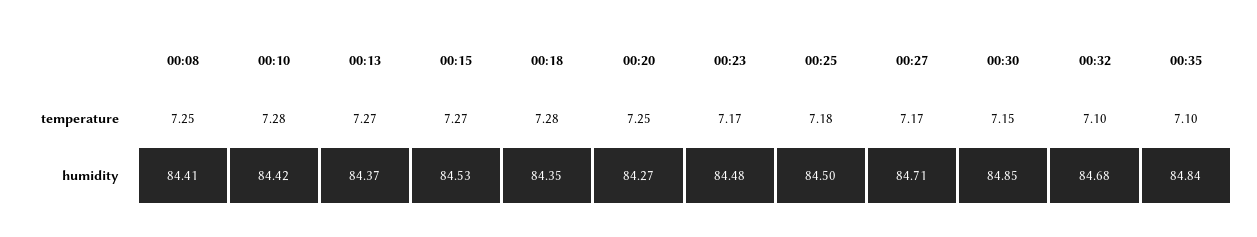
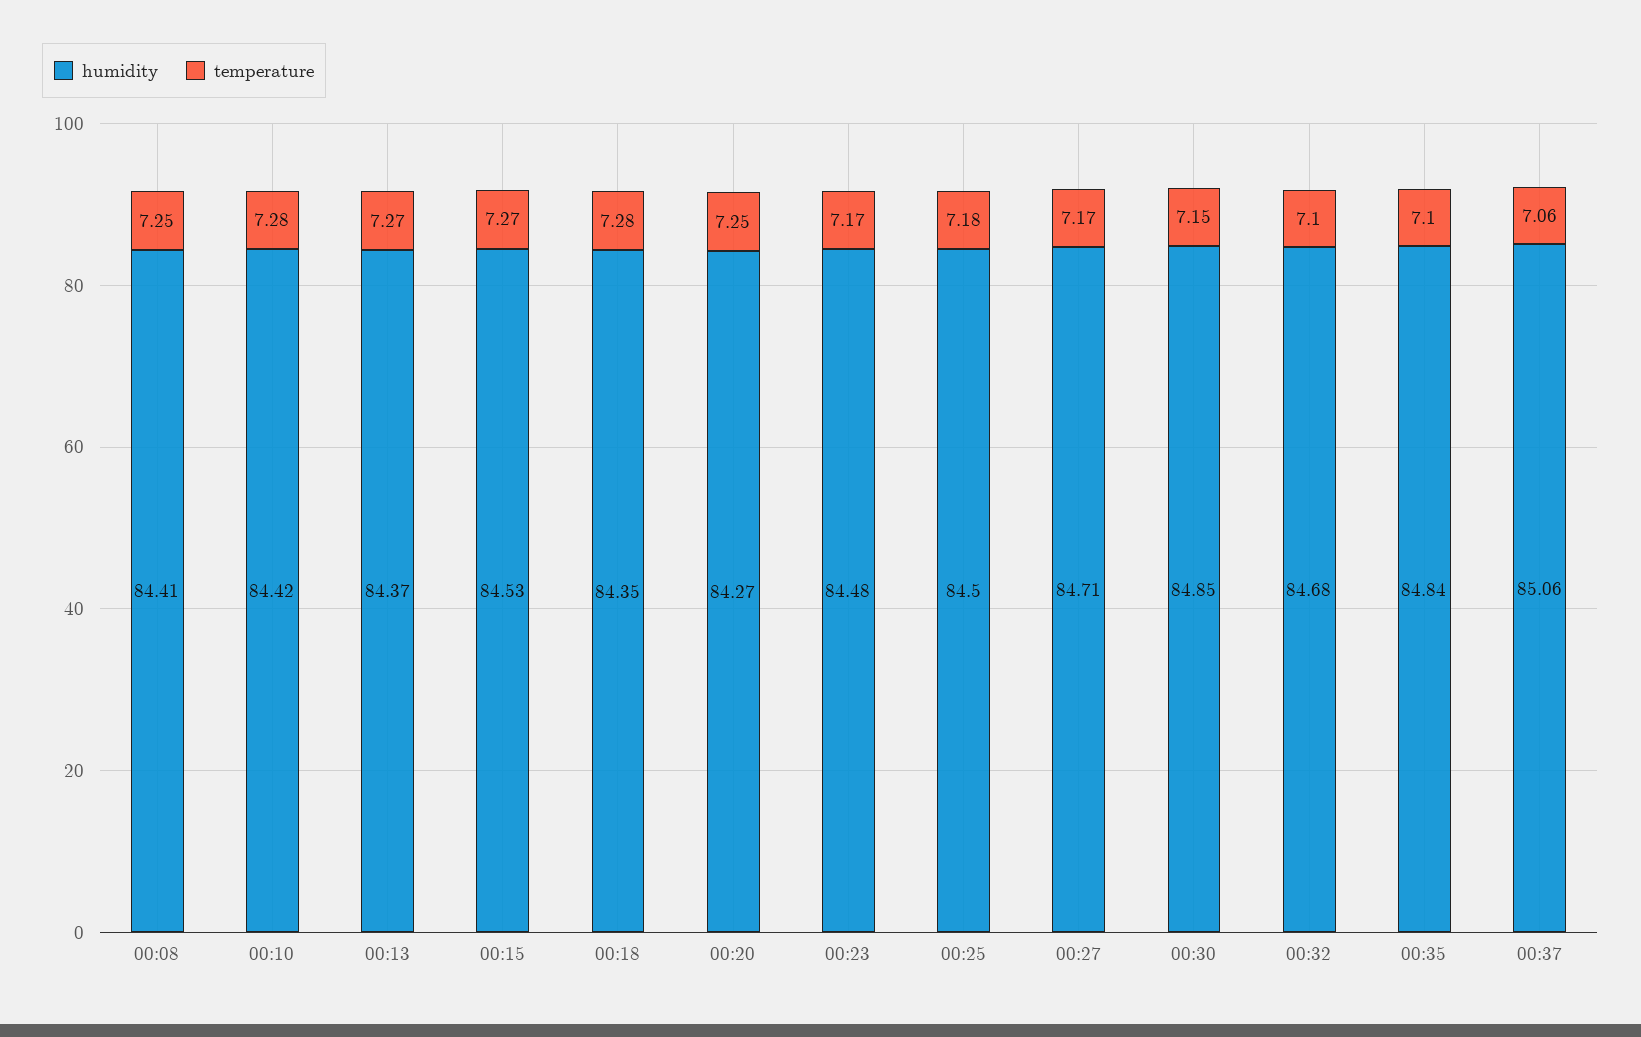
humidity, 00:37: none -> 85.06
temperature, 00:37: none -> 7.06

